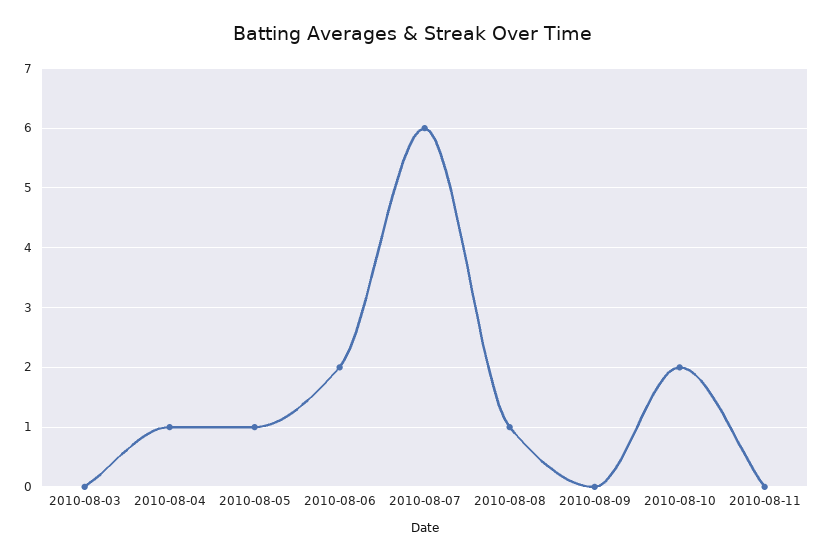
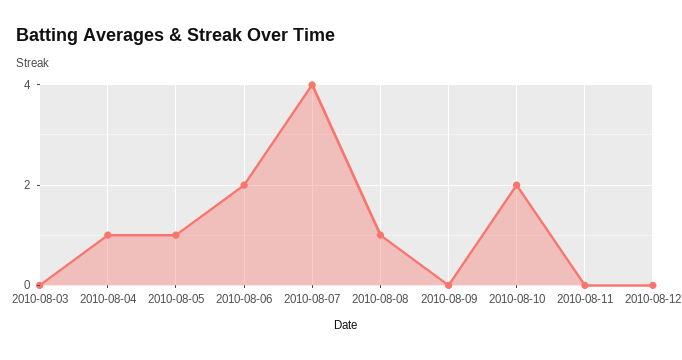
2010-08-07: 6 -> 4
2010-08-12: none -> 0

